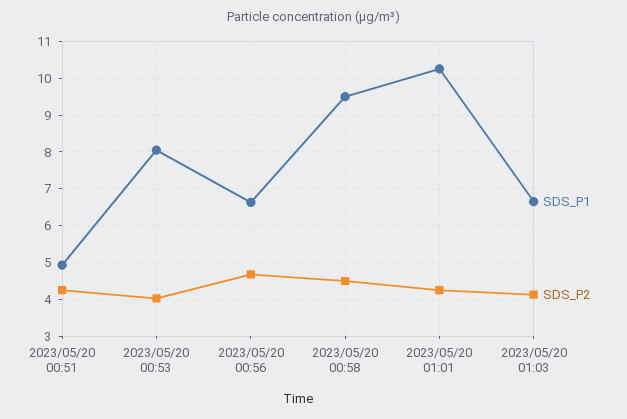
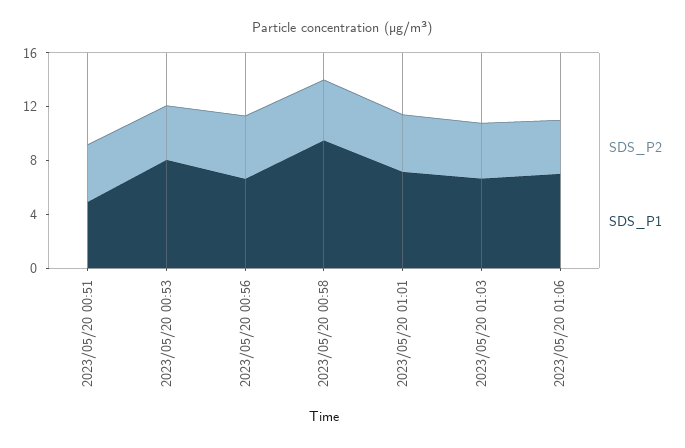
SDS_P1, 2023/05/20 01:01: 10.2 -> 7
SDS_P2, 2023/05/20 01:06: none -> 4
SDS_P1, 2023/05/20 01:06: none -> 7

